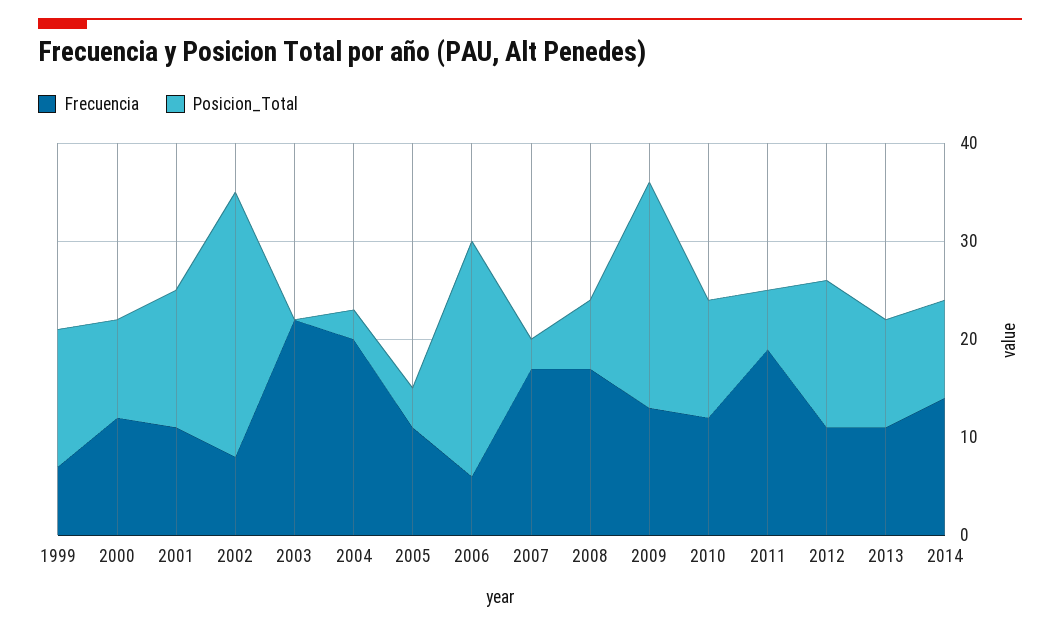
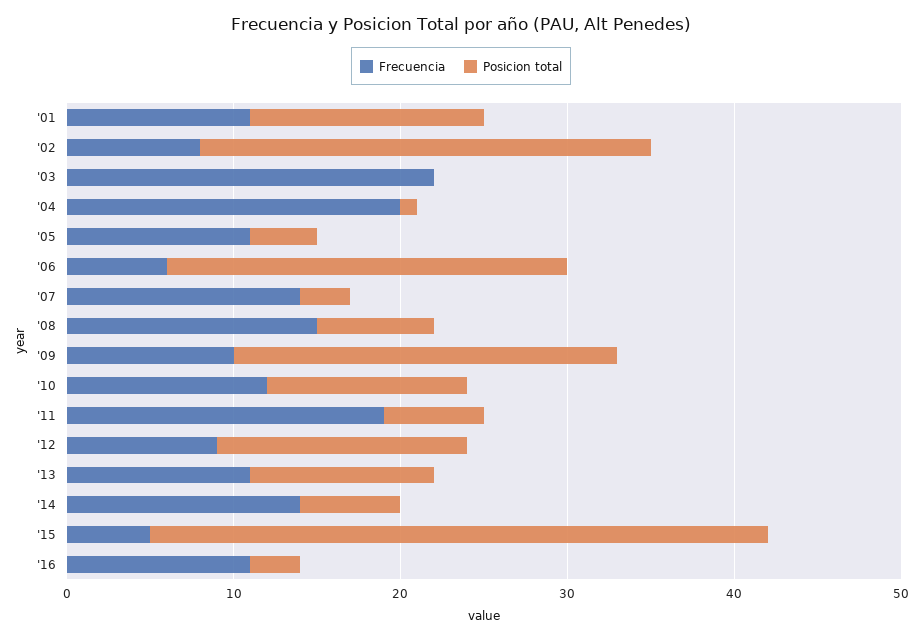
Frecuencia, 1999: 7 -> none
Posicion_Total, 1999: 14 -> none
Frecuencia, 2000: 12 -> none
Posicion_Total, 2000: 10 -> none
Posicion_Total, 2004: 3 -> 1
Frecuencia, 2007: 17 -> 14
Frecuencia, 2008: 17 -> 15
Frecuencia, 2009: 13 -> 10
Frecuencia, 2012: 11 -> 9
Posicion_Total, 2014: 10 -> 6
Frecuencia, '15: none -> 5
Posicion_Total, '15: none -> 37
Frecuencia, '16: none -> 11
Posicion_Total, '16: none -> 3

